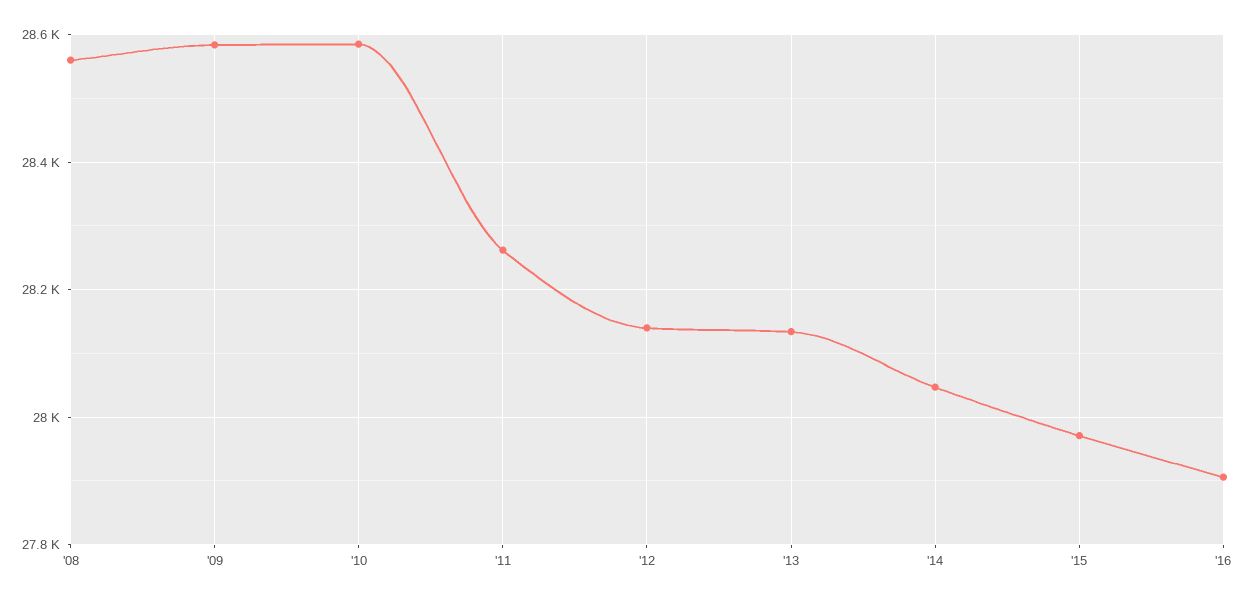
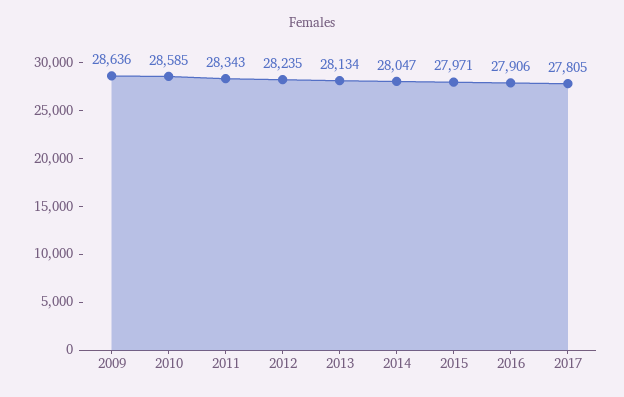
'08: 28560 -> none
'09: 28580 -> 28636
'11: 28260 -> 28343
'12: 28140 -> 28235
2017: none -> 27805

